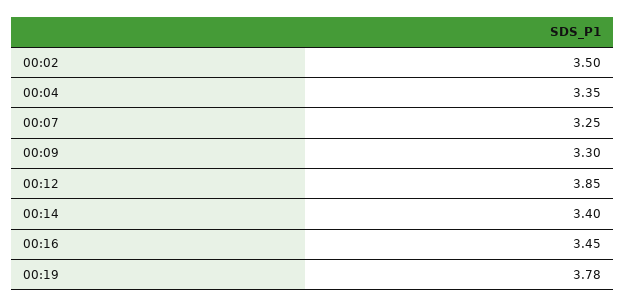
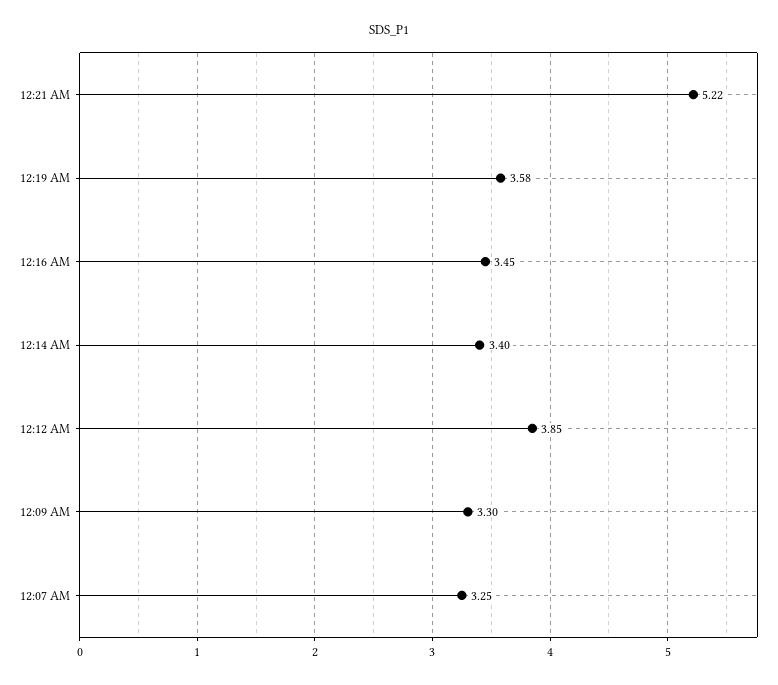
00:02: 3.5 -> none
00:04: 3.35 -> none
00:19: 3.78 -> 3.58
12:21 AM: none -> 5.22

